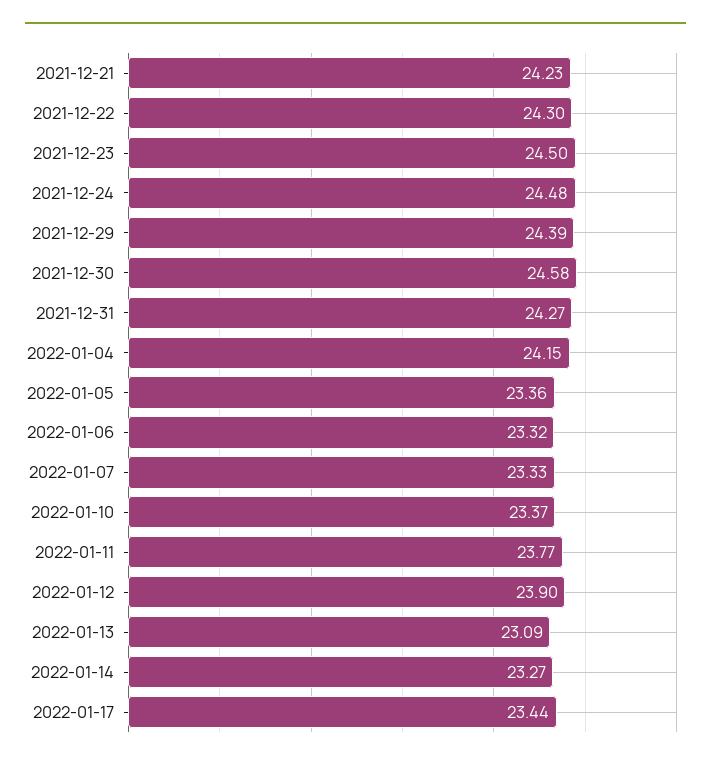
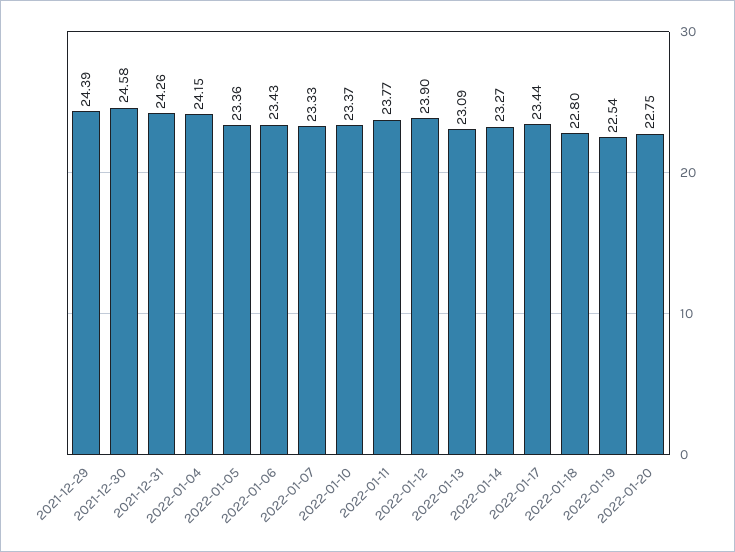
2021-12-21: 24.23 -> none
2021-12-22: 24.3 -> none
2021-12-23: 24.5 -> none
2021-12-24: 24.48 -> none
2021-12-31: 24.27 -> 24.26
2022-01-06: 23.32 -> 23.43
2022-01-18: none -> 22.8
2022-01-19: none -> 22.54
2022-01-20: none -> 22.75

